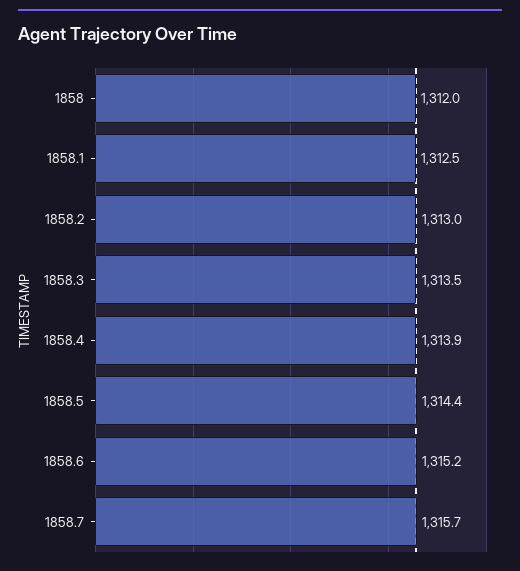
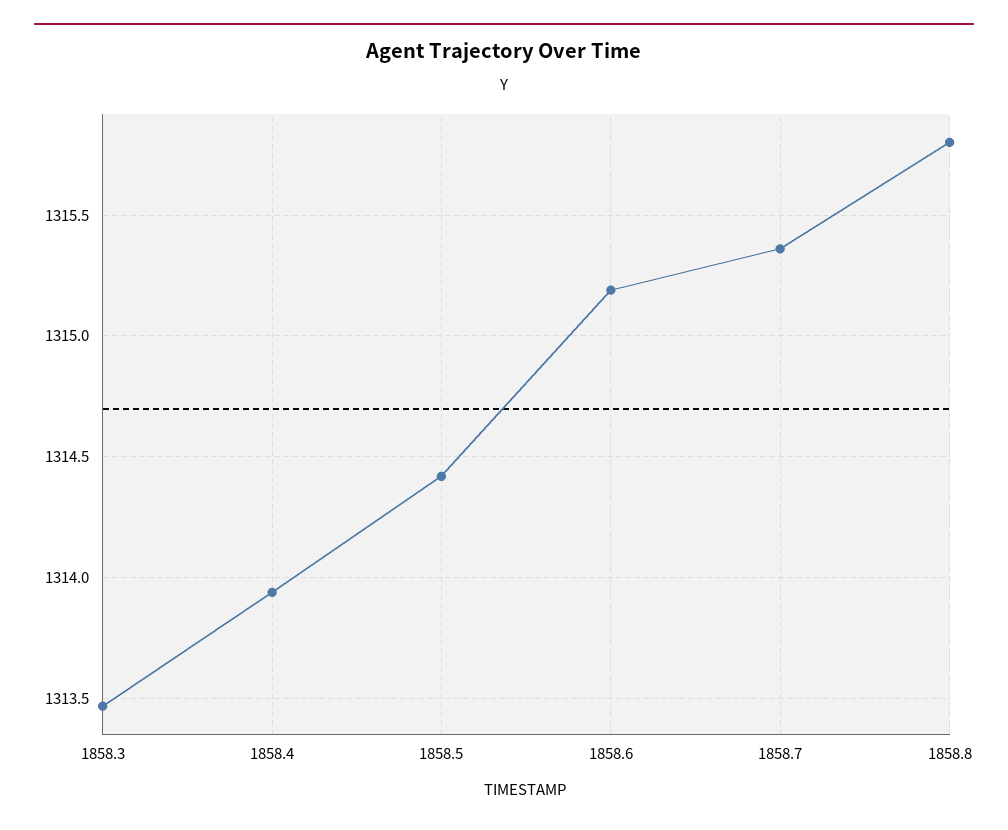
1858: 1312 -> none
1858.1: 1312.5 -> none
1858.2: 1313 -> none
1858.7: 1315.7 -> 1315.35
1858.8: none -> 1315.8

